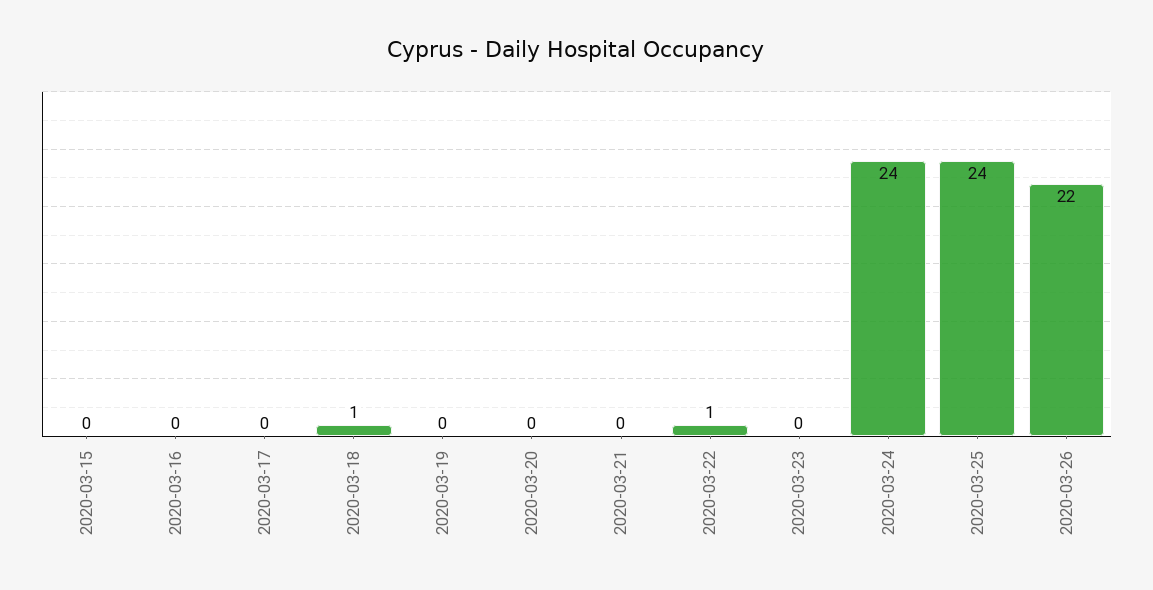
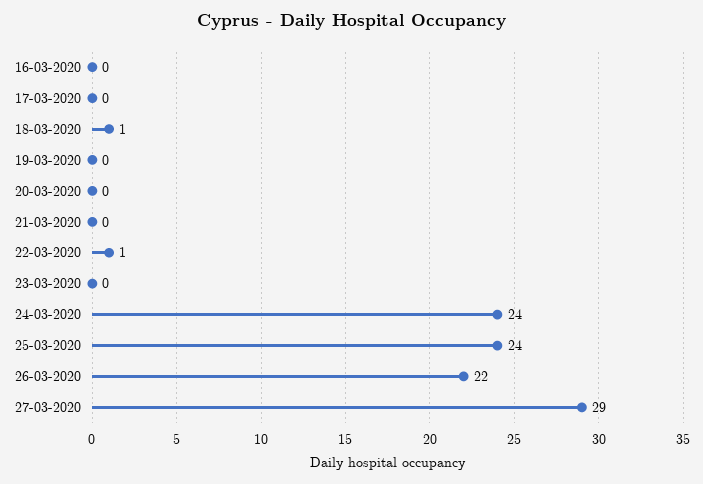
2020-03-15: 0 -> none
27-03-2020: none -> 29

